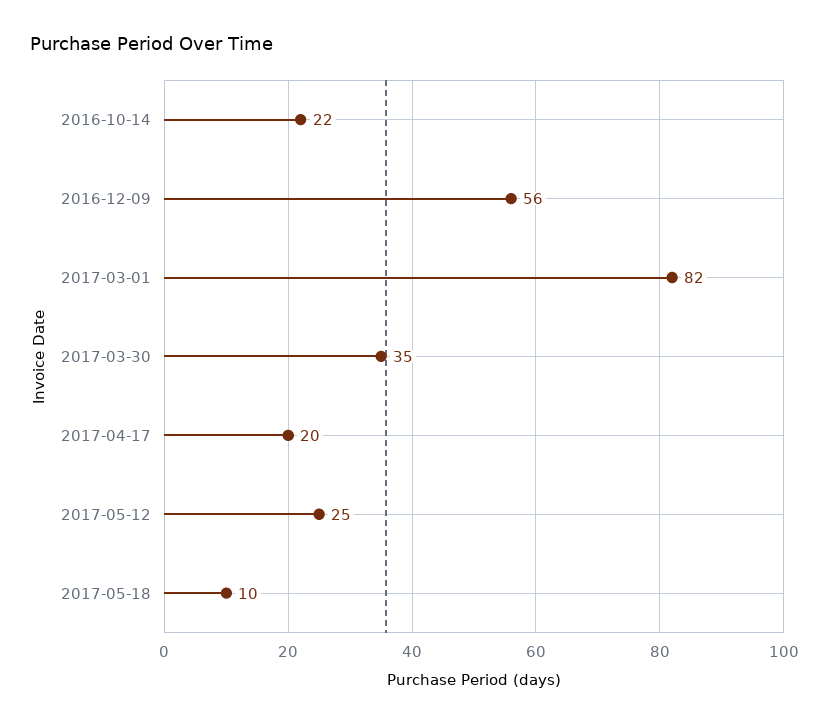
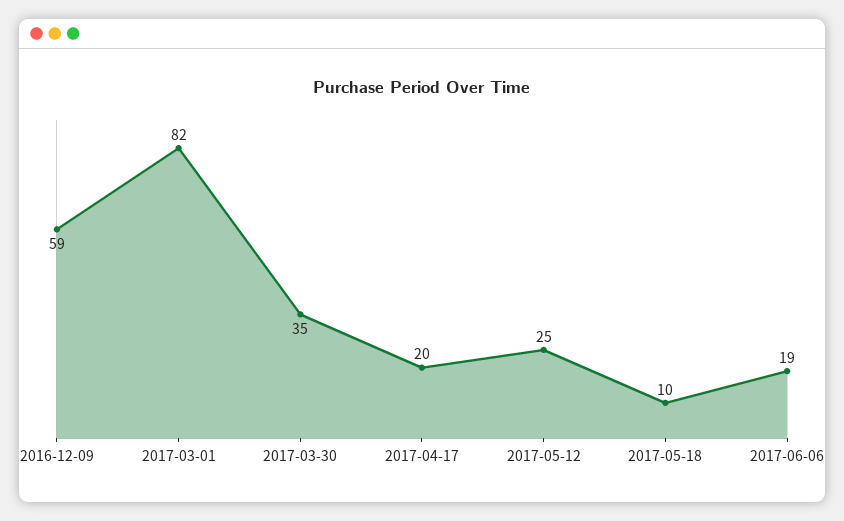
2016-10-14: 22 -> none
2016-12-09: 56 -> 59
2017-06-06: none -> 19

